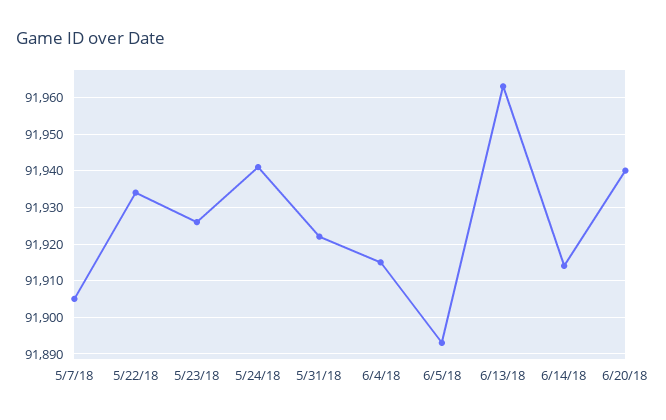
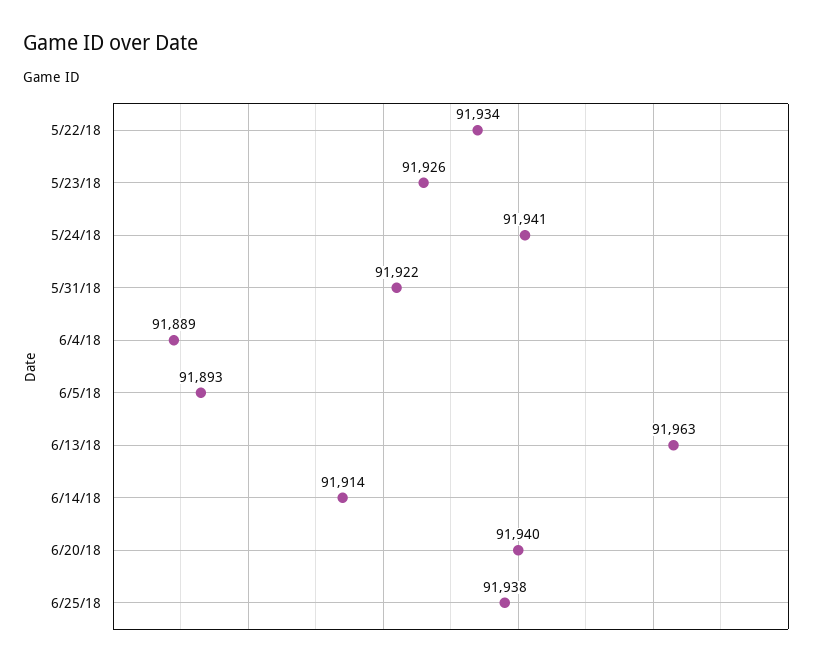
5/7/18: 91905 -> none
6/4/18: 91915 -> 91889
6/25/18: none -> 91938

